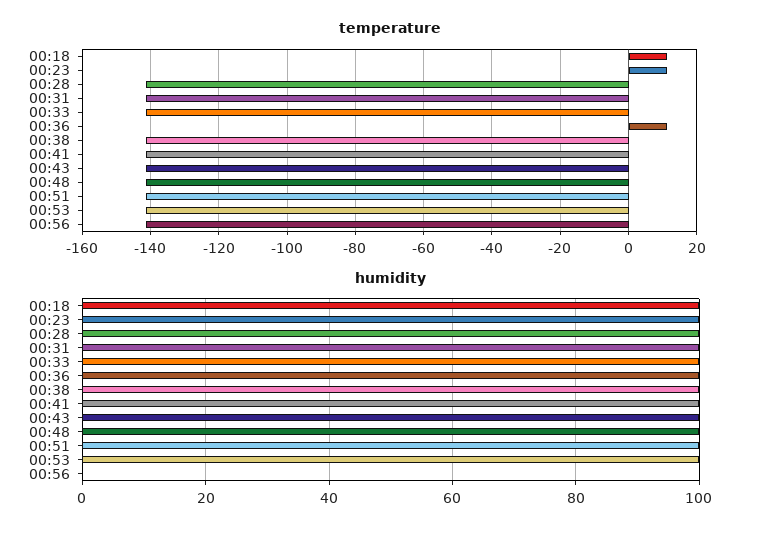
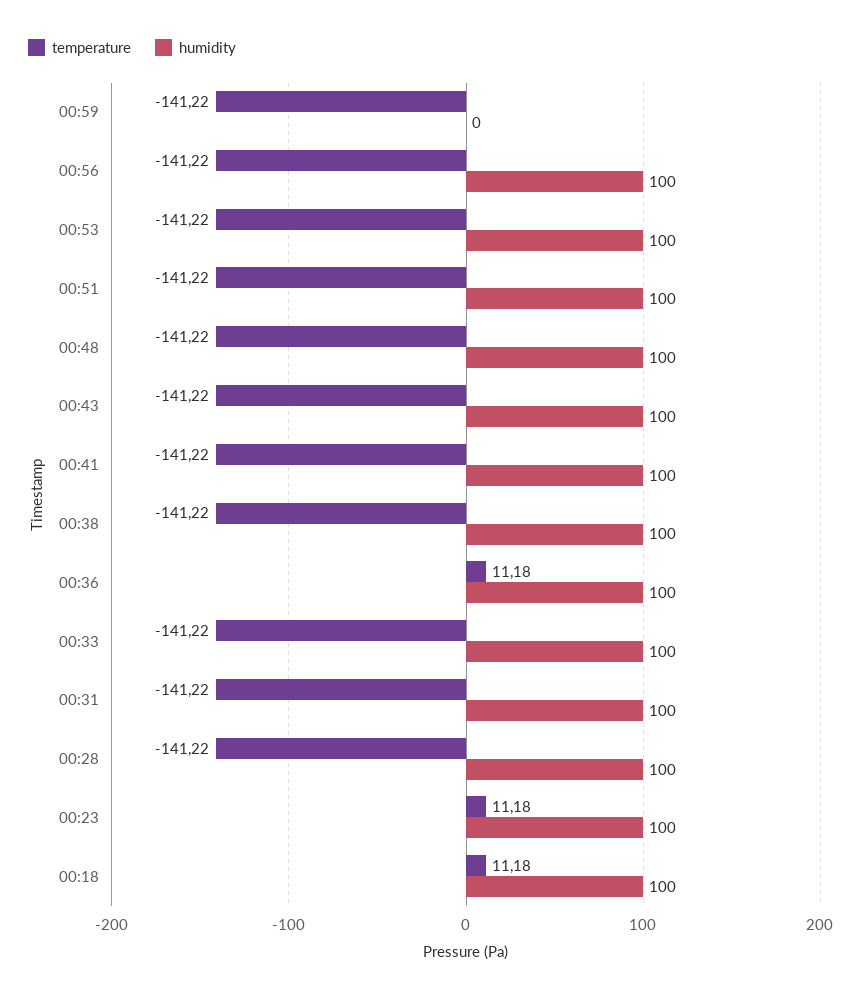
humidity, 00:56: 0 -> 100
temperature, 00:59: none -> -141.22
humidity, 00:59: none -> 0

